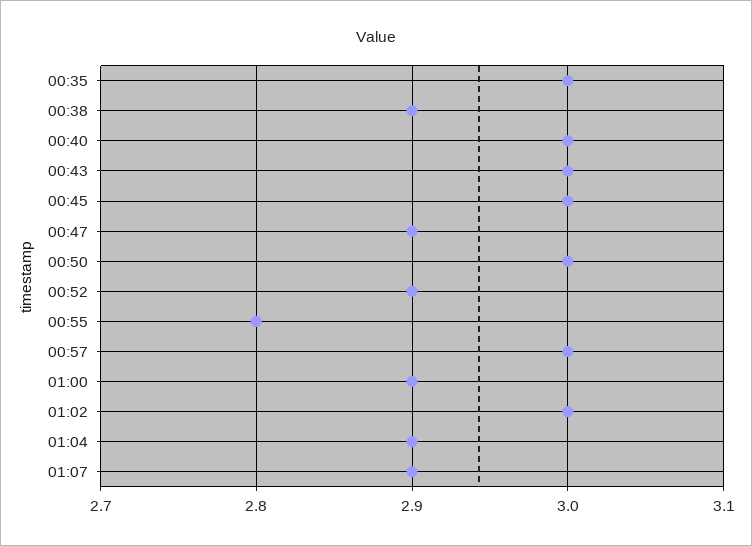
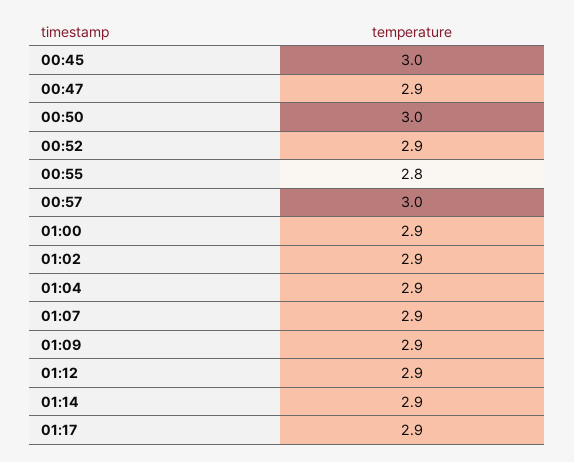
00:35: 3 -> none
00:38: 2.9 -> none
00:40: 3 -> none
00:43: 3 -> none
01:02: 3 -> 2.9
01:09: none -> 2.9
01:12: none -> 2.9
01:14: none -> 2.9
01:17: none -> 2.9

